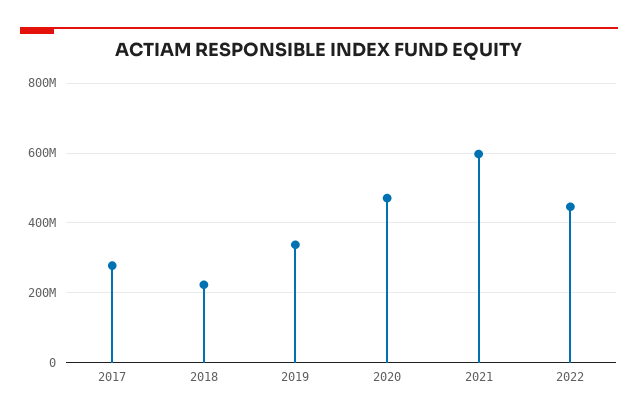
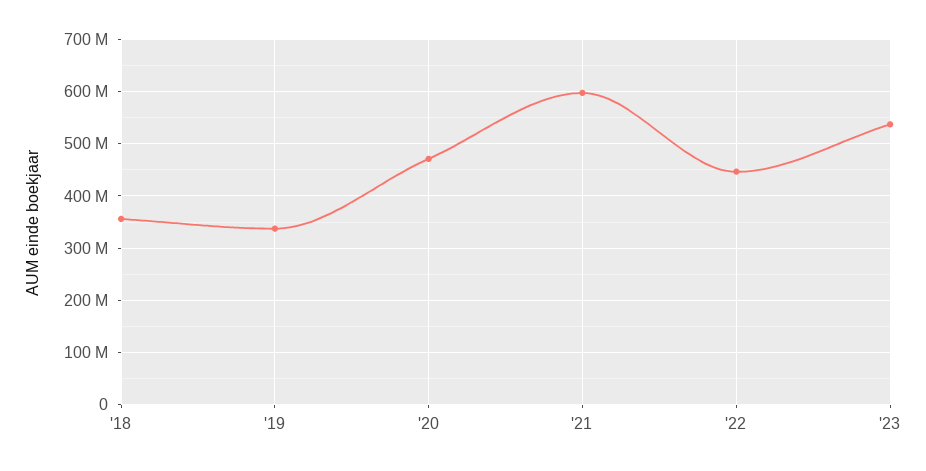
2017: 280000000 -> none
2018: 220000000 -> 360000000
'23: none -> 540000000

